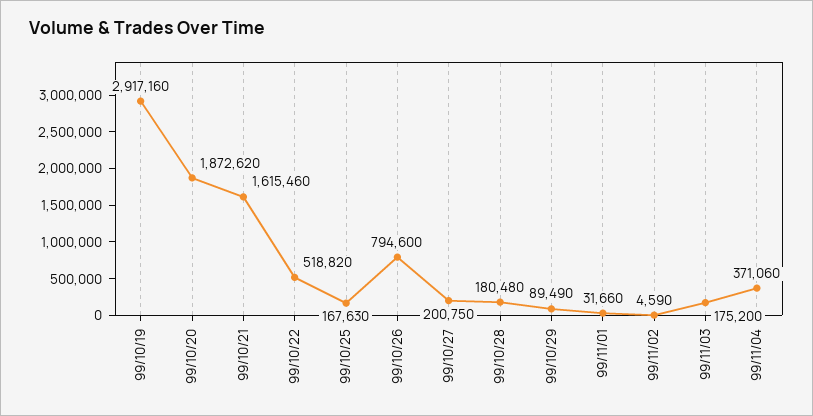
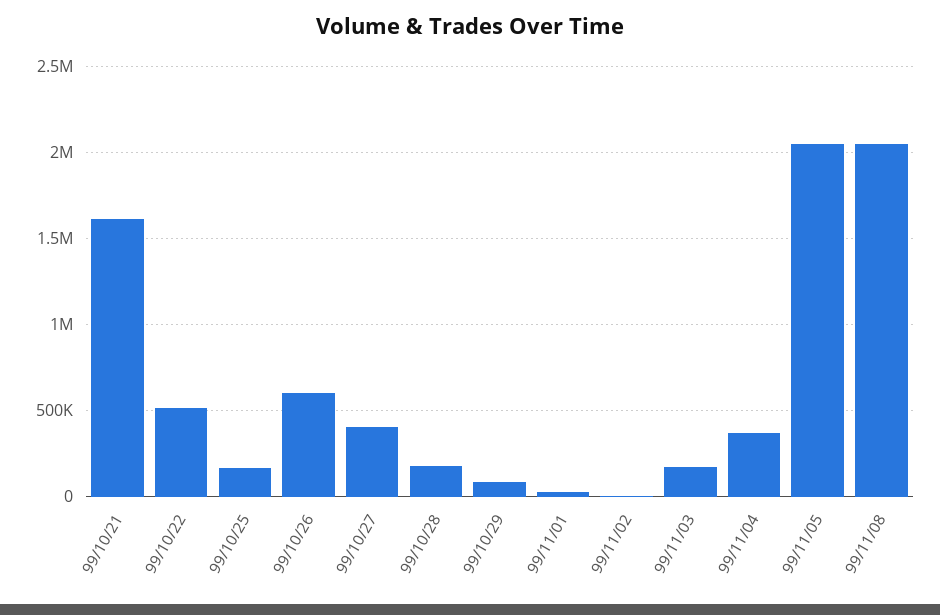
99/10/19: 2917160 -> none
99/10/20: 1872620 -> none
99/10/26: 794600 -> 600000
99/10/27: 200750 -> 400000
99/11/05: none -> 2050000
99/11/08: none -> 2050000

